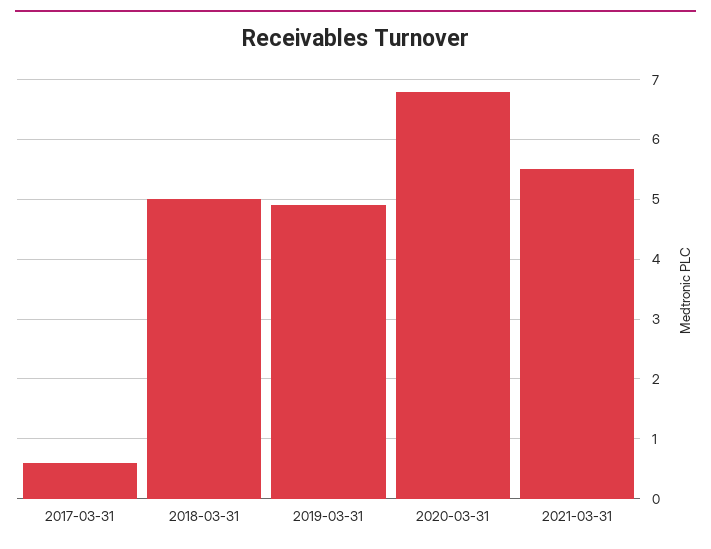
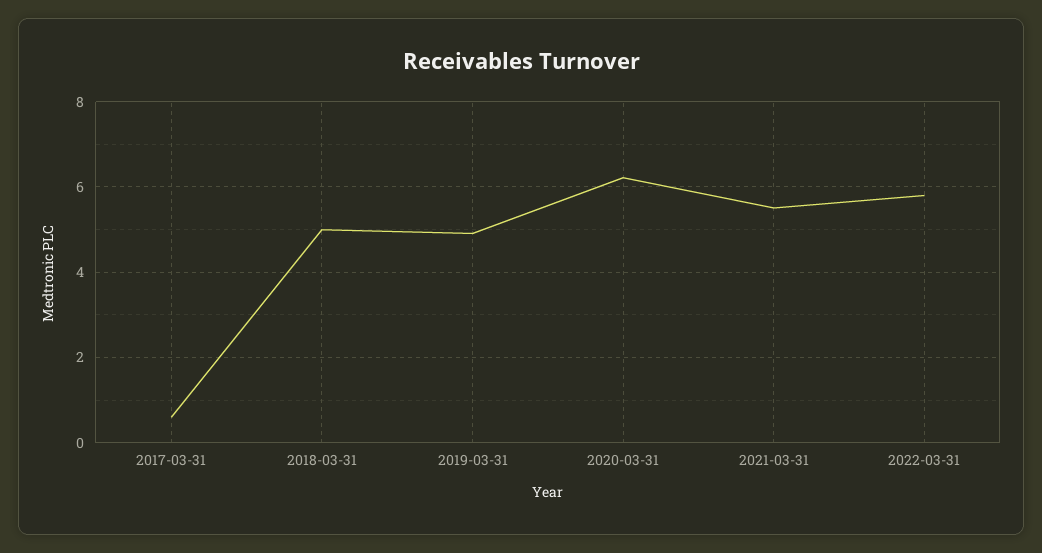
2020-03-31: 6.8 -> 6.2
2022-03-31: none -> 5.8

